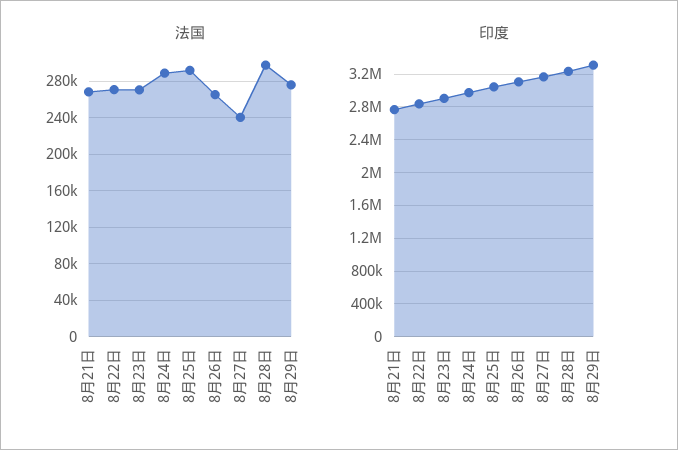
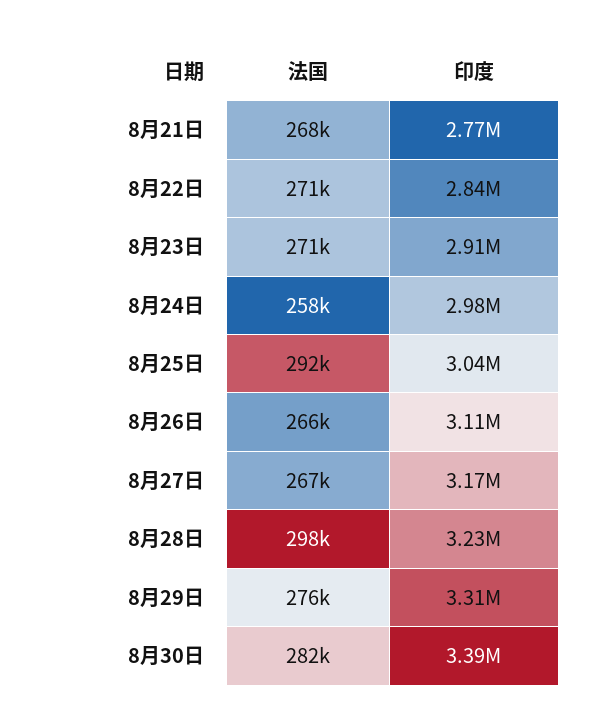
法国, 8月24日: 290000 -> 258000
法国, 8月27日: 240000 -> 267000
法国, 8月30日: none -> 282000
印度, 8月30日: none -> 3390000

